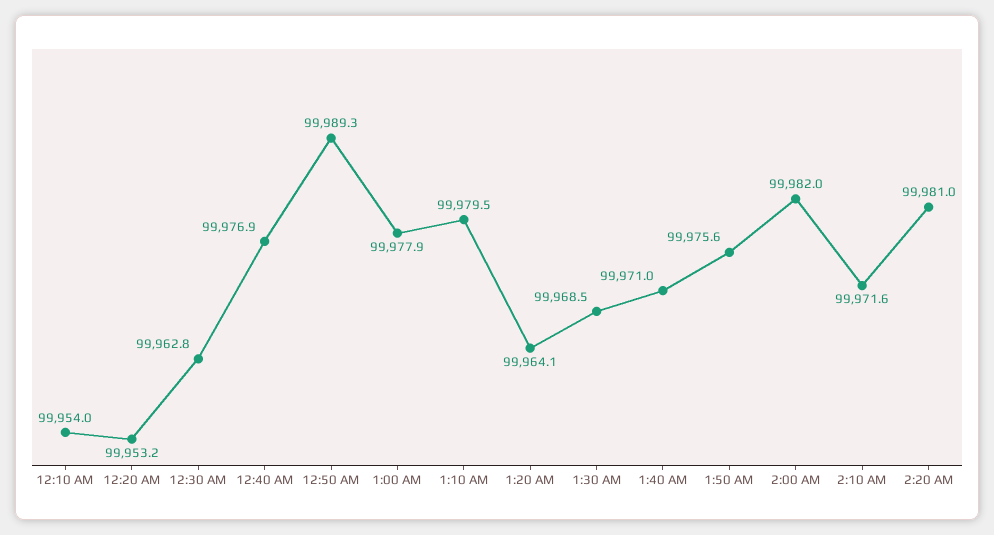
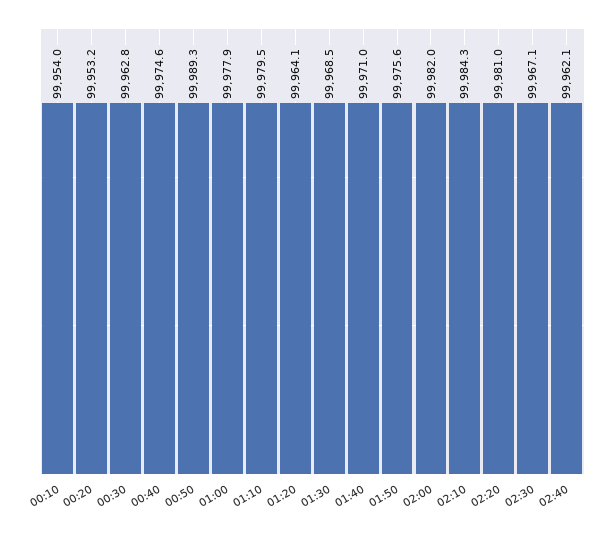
12:40 AM: 99976.9 -> 99974.6
2:10 AM: 99971.6 -> 99984.3
02:30: none -> 99967.1
02:40: none -> 99962.1

